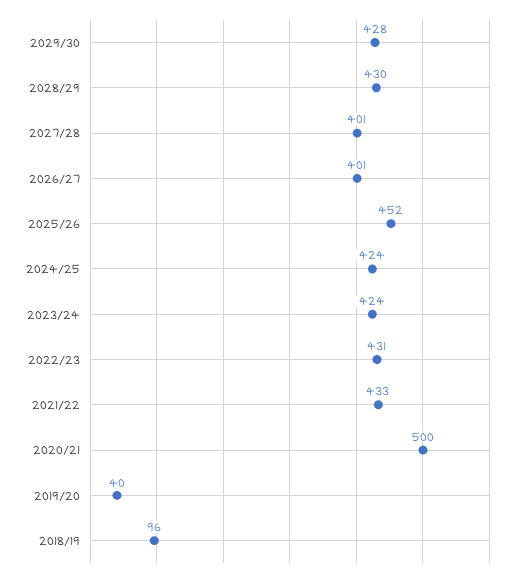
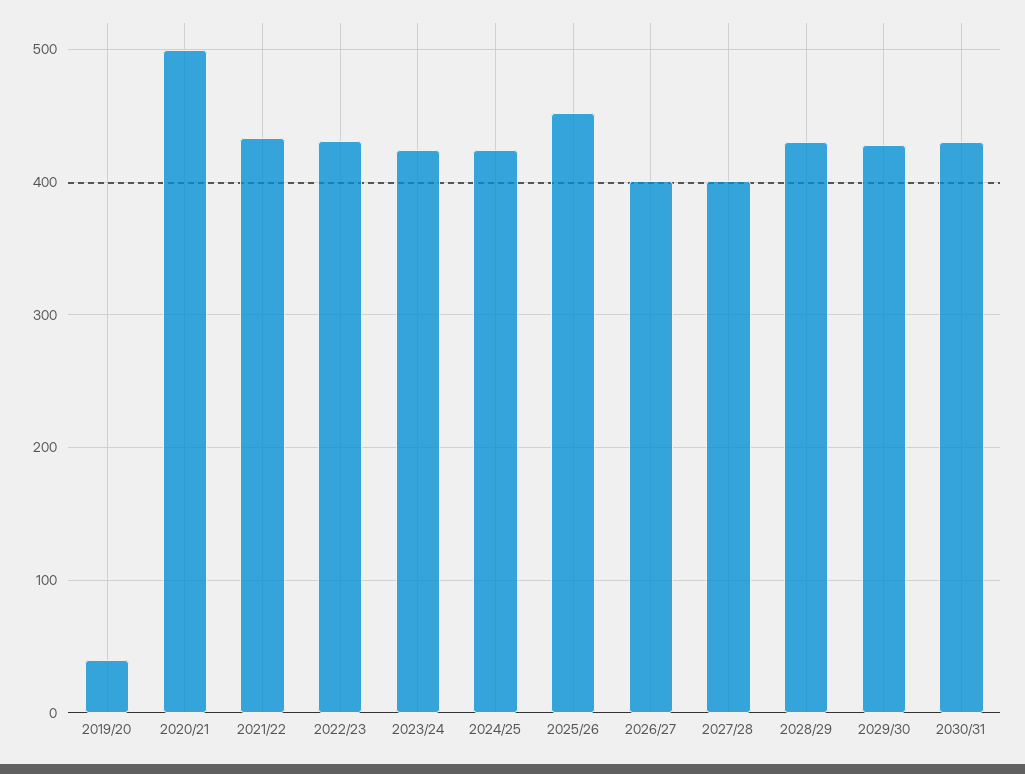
2018/19: 96 -> none
2030/31: none -> 430

